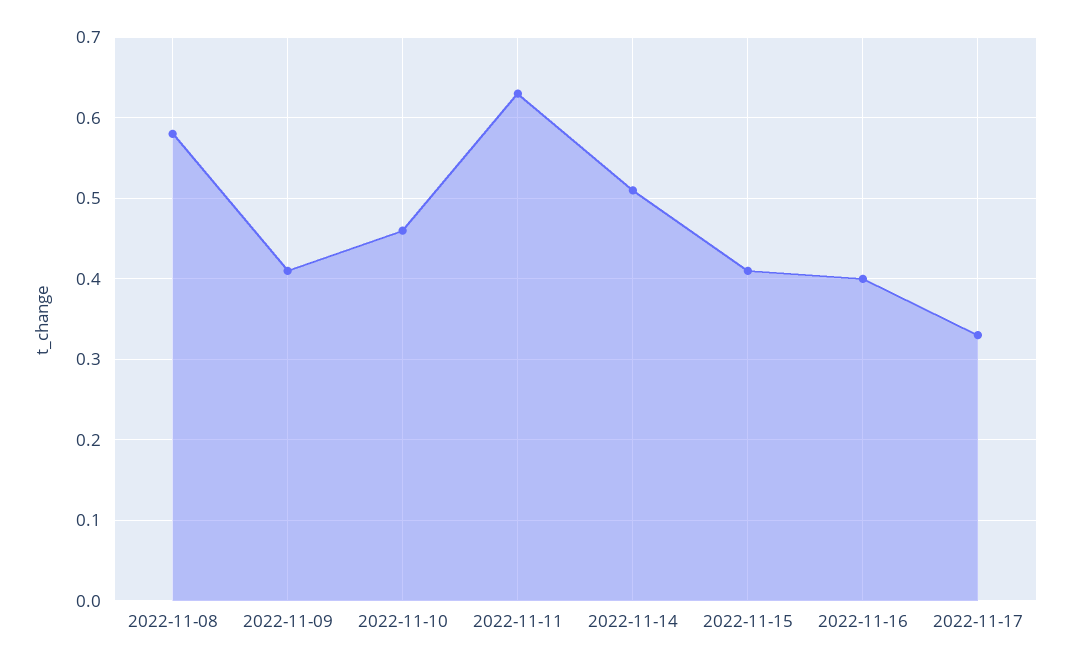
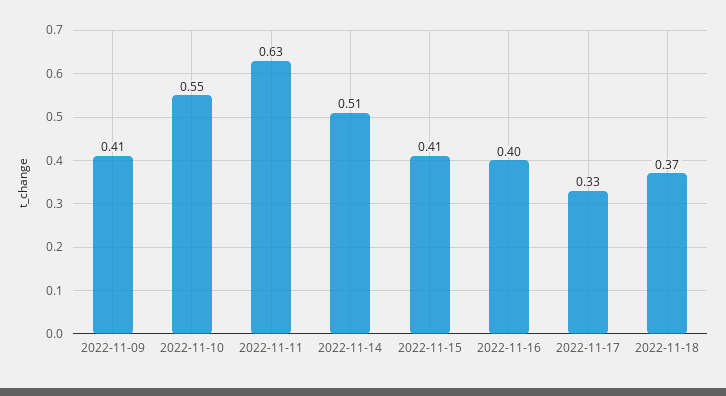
2022-11-08: 0.58 -> none
2022-11-10: 0.46 -> 0.55
2022-11-18: none -> 0.37

